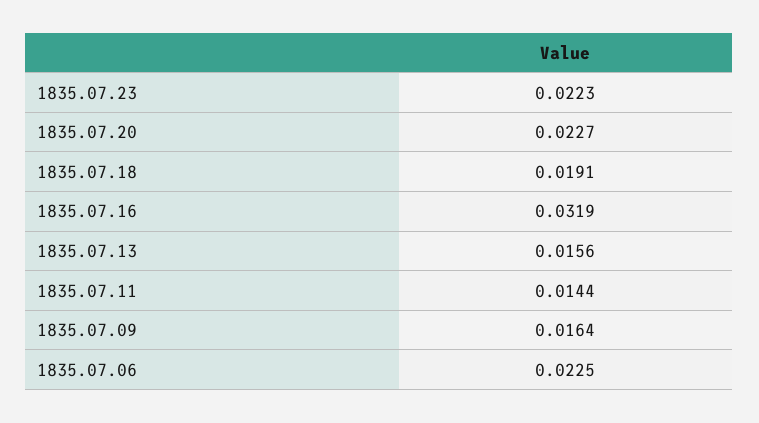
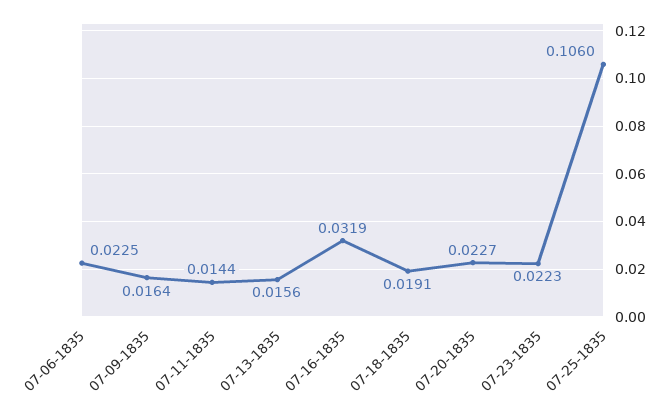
07-25-1835: none -> 0.106

